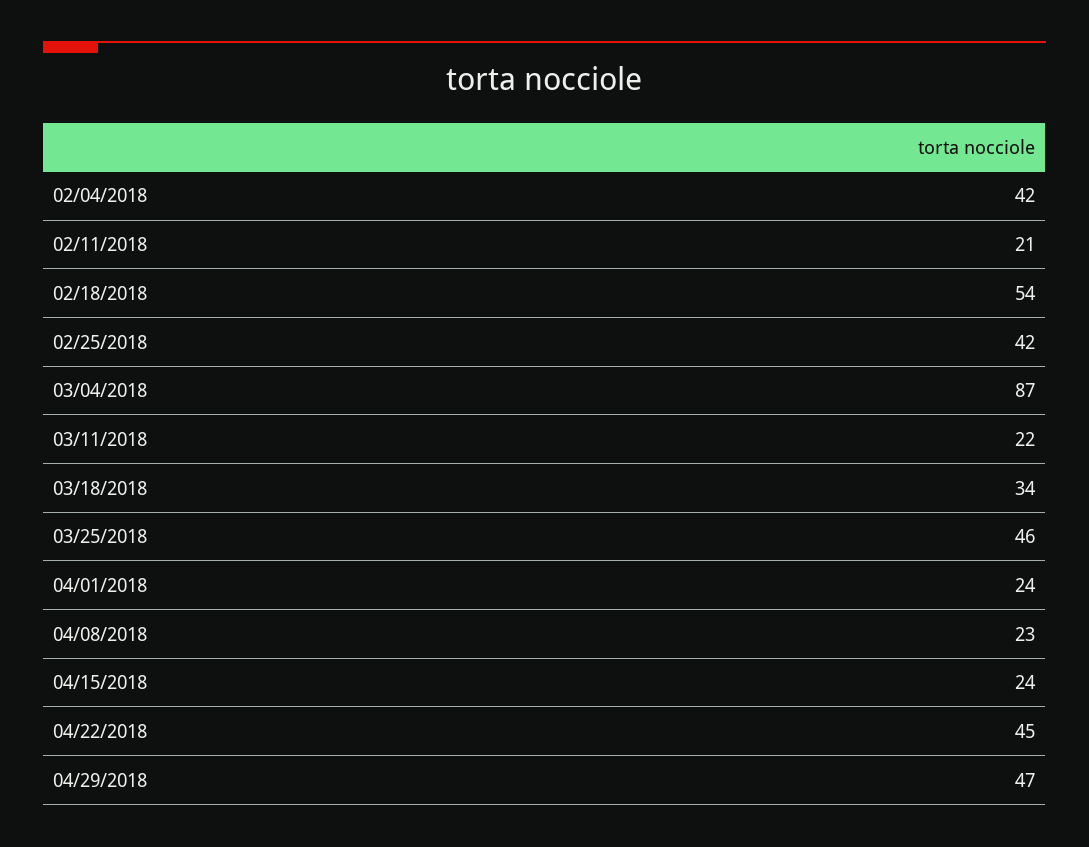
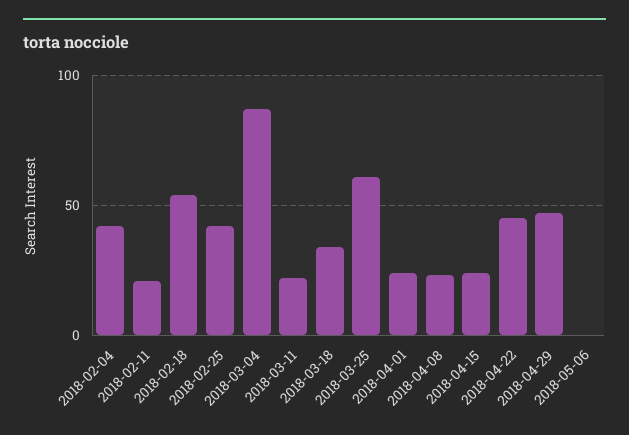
03/25/2018: 46 -> 60
2018-05-06: none -> 0

